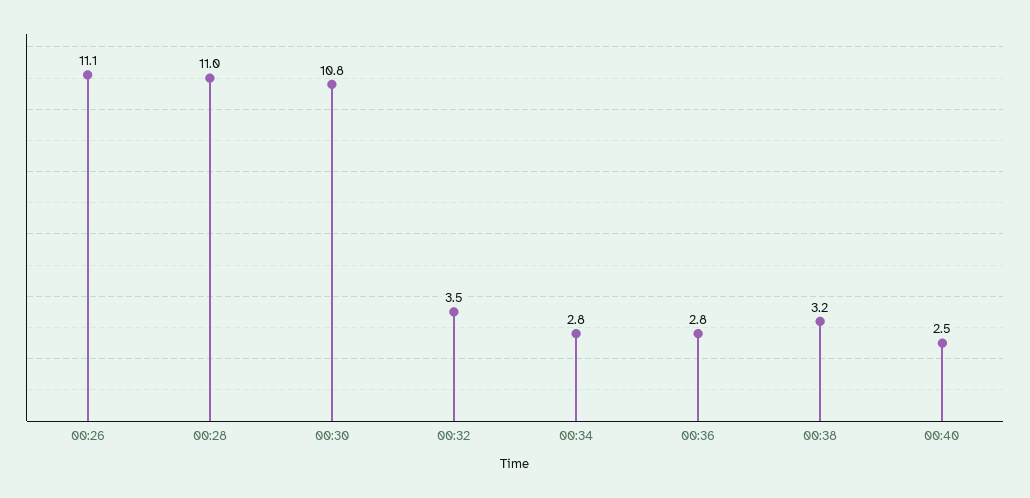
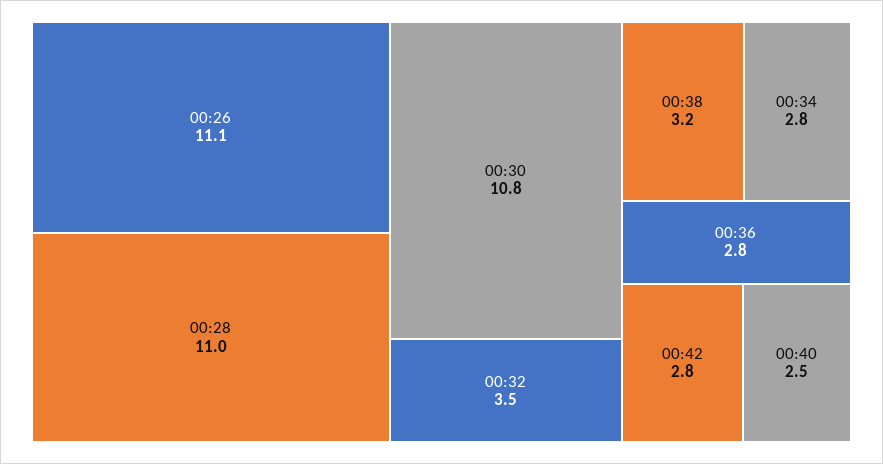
00:42: none -> 2.8

